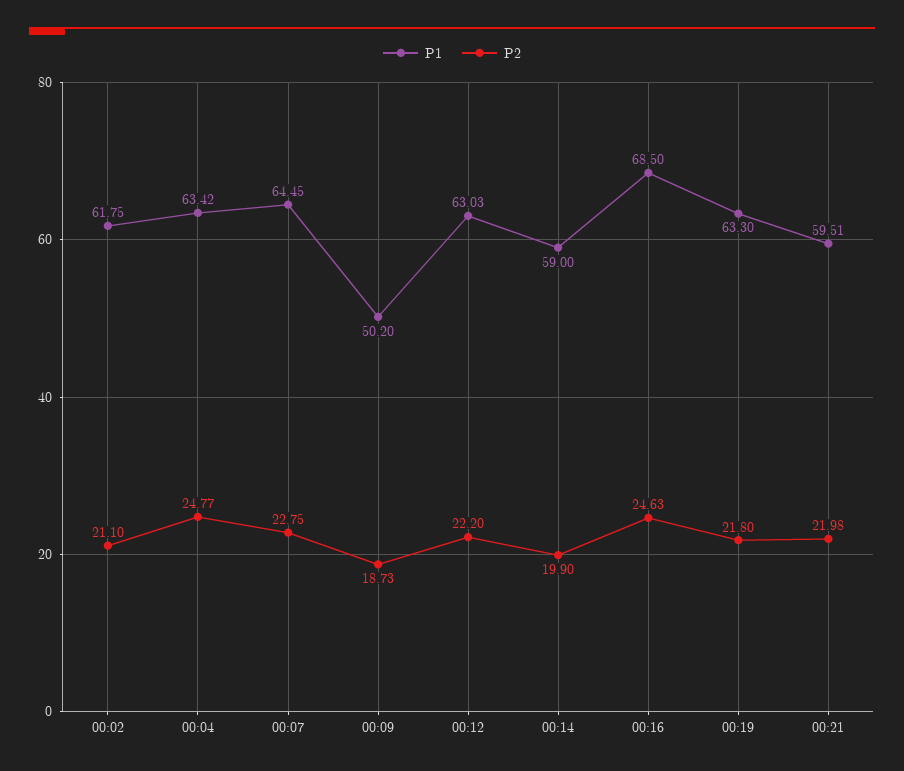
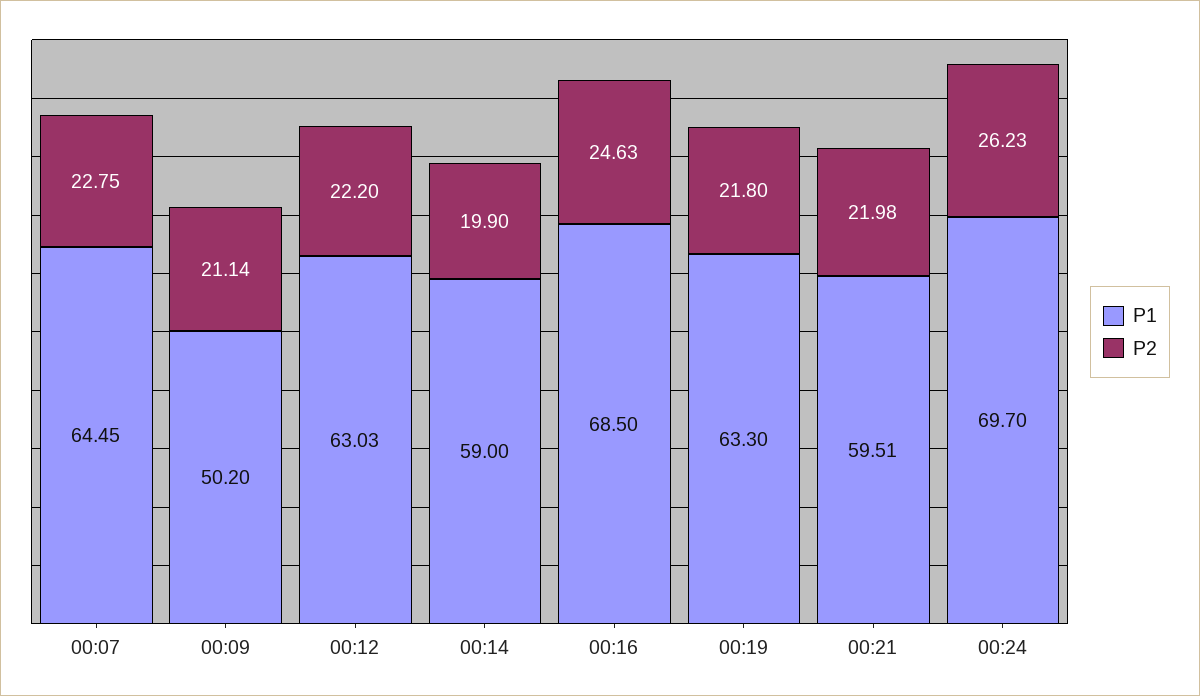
P1, 00:02: 61.75 -> none
P2, 00:02: 21.1 -> none
P1, 00:04: 63.42 -> none
P2, 00:04: 24.77 -> none
P2, 00:09: 18.73 -> 21.14
P1, 00:24: none -> 69.7
P2, 00:24: none -> 26.23

